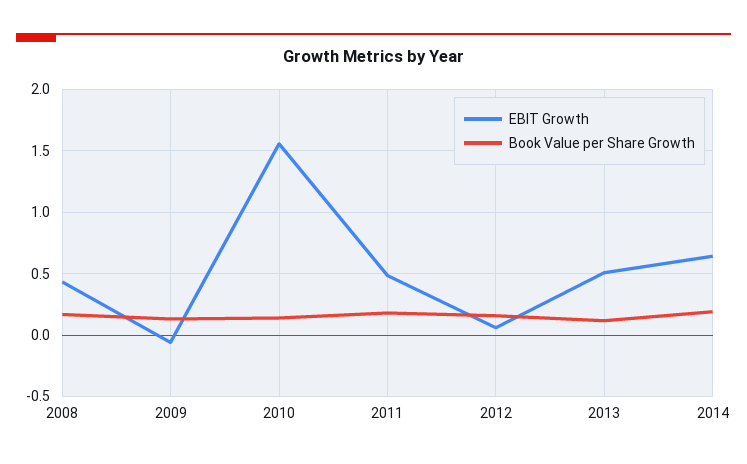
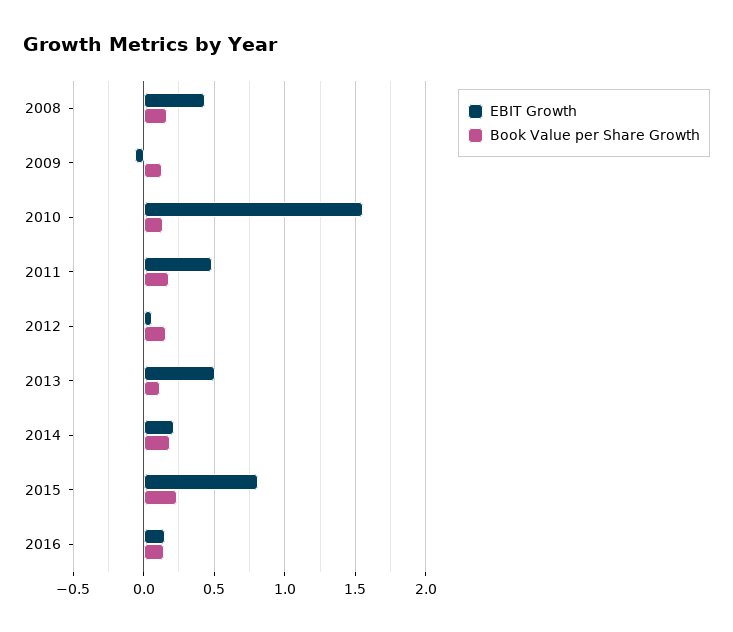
EBIT Growth, 2014: 0.65 -> 0.2
EBIT Growth, 2015: none -> 0.8
Book Value per Share Growth, 2015: none -> 0.25
EBIT Growth, 2016: none -> 0.15
Book Value per Share Growth, 2016: none -> 0.15

